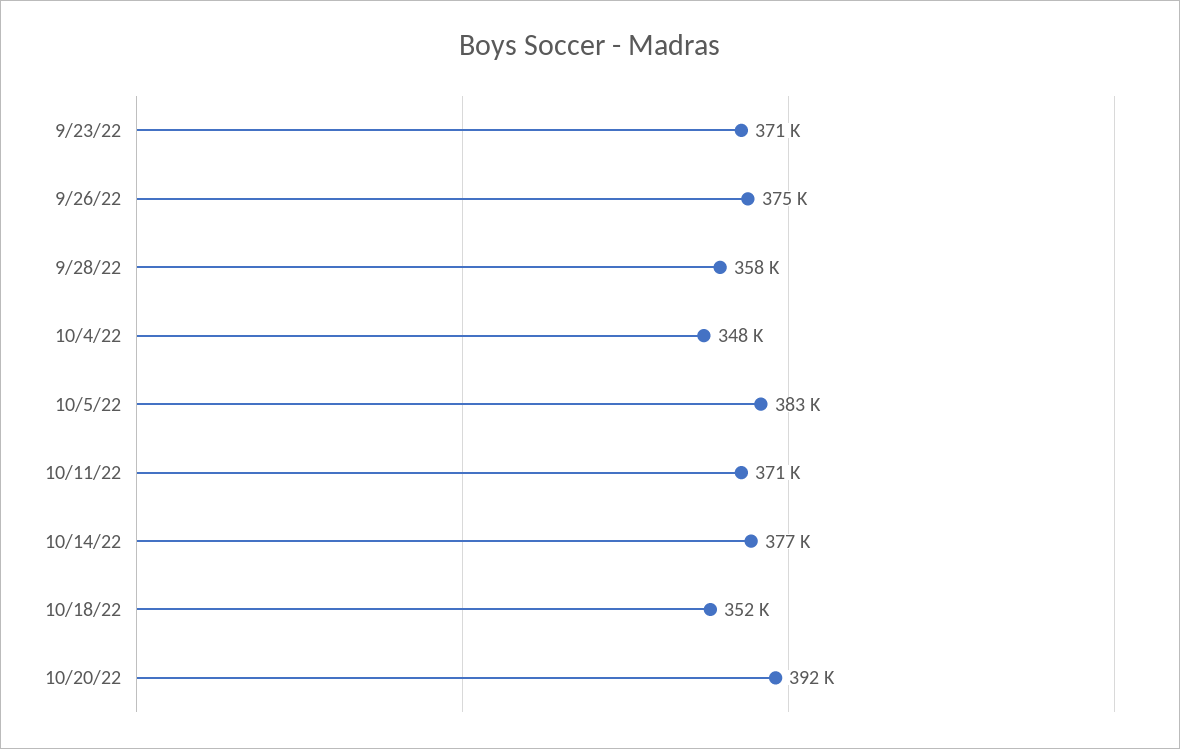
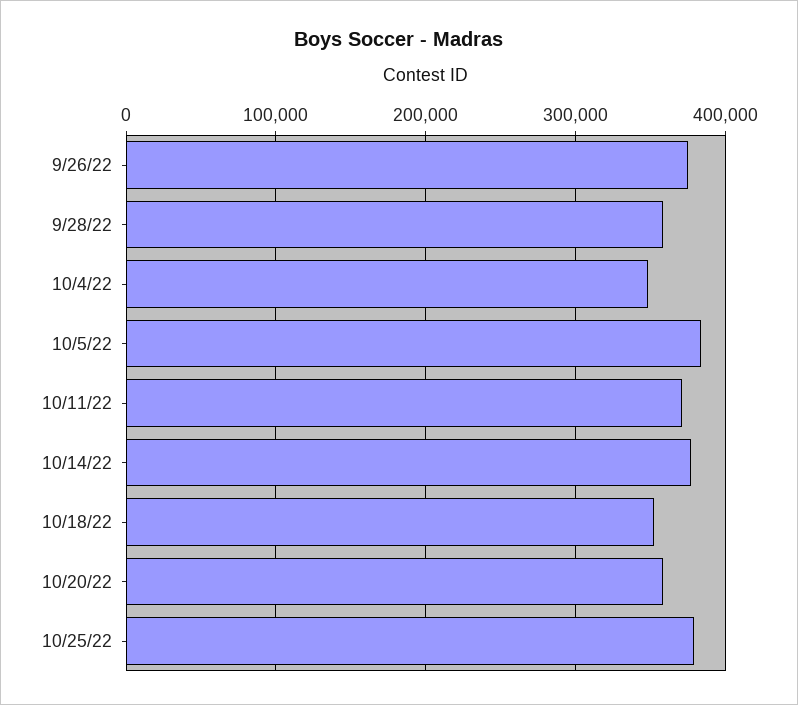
9/23/22: 371000 -> none
10/20/22: 392000 -> 360000
10/25/22: none -> 380000

